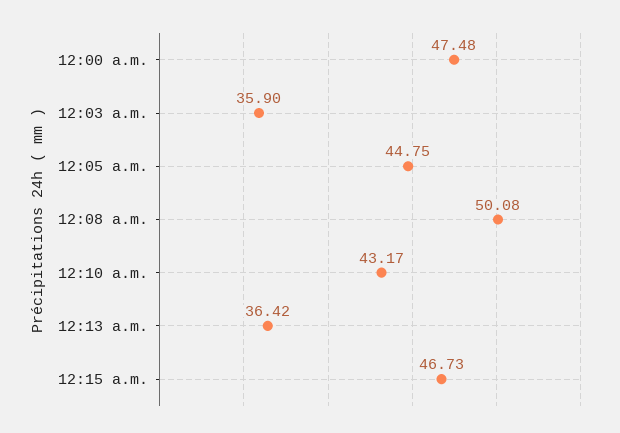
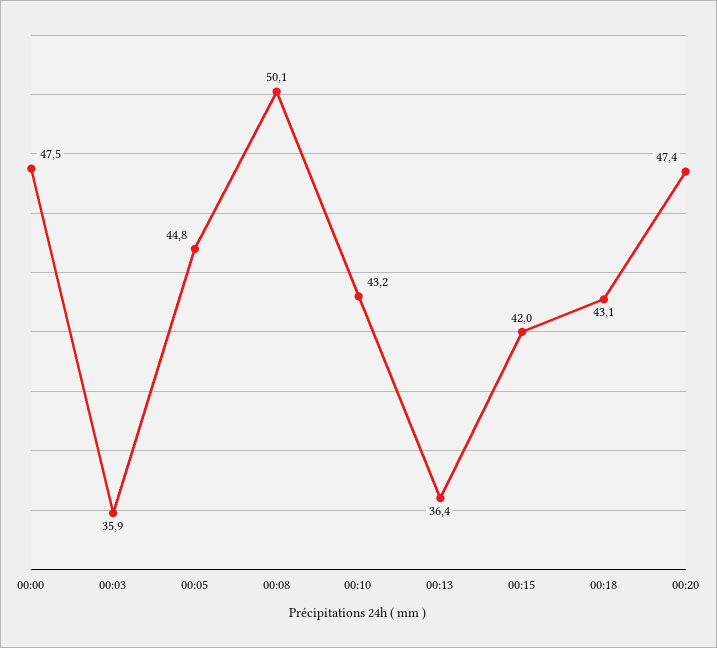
12:15 a.m.: 46.73 -> 42
00:18: none -> 43.1
00:20: none -> 47.4

